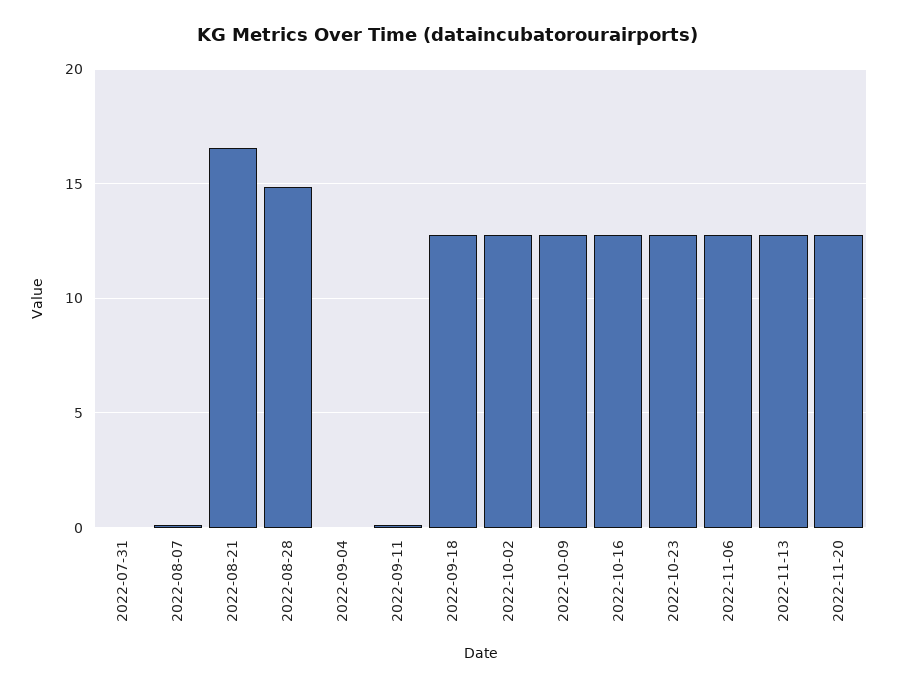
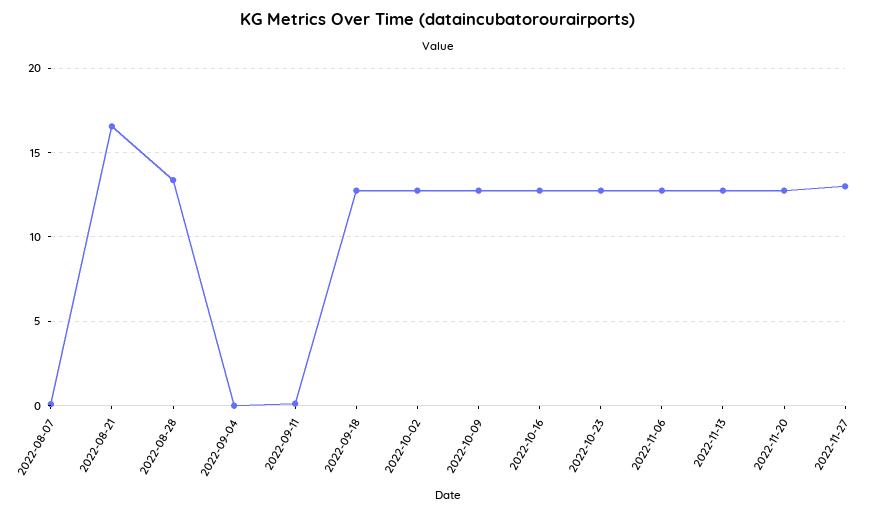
2022-07-31: 0 -> none
2022-08-28: 15 -> 13.5
2022-11-27: none -> 13

